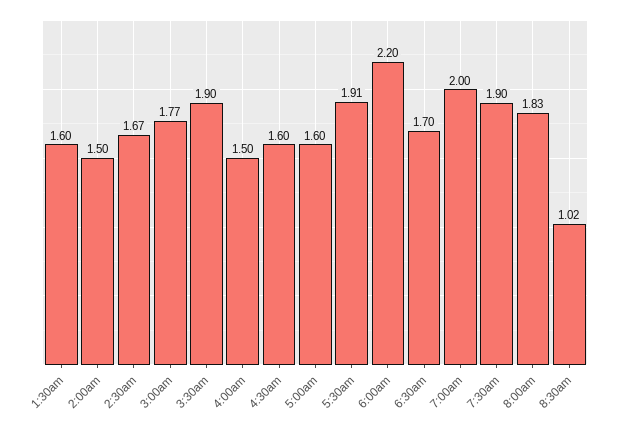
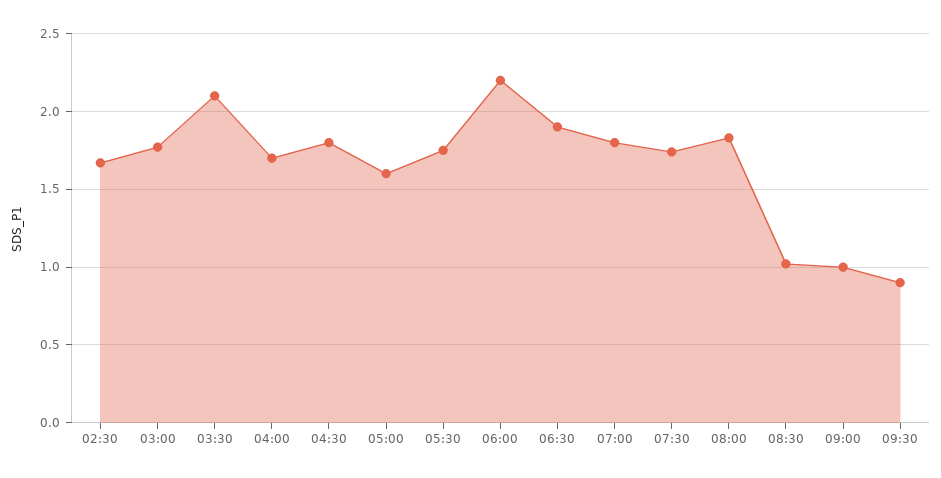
1:30am: 1.6 -> none
2:00am: 1.5 -> none
3:30am: 1.9 -> 2.1
4:00am: 1.5 -> 1.7
4:30am: 1.6 -> 1.8
5:30am: 1.91 -> 1.75
6:30am: 1.7 -> 1.9
7:00am: 2 -> 1.8
7:30am: 1.9 -> 1.75
09:00: none -> 1
09:30: none -> 0.9

